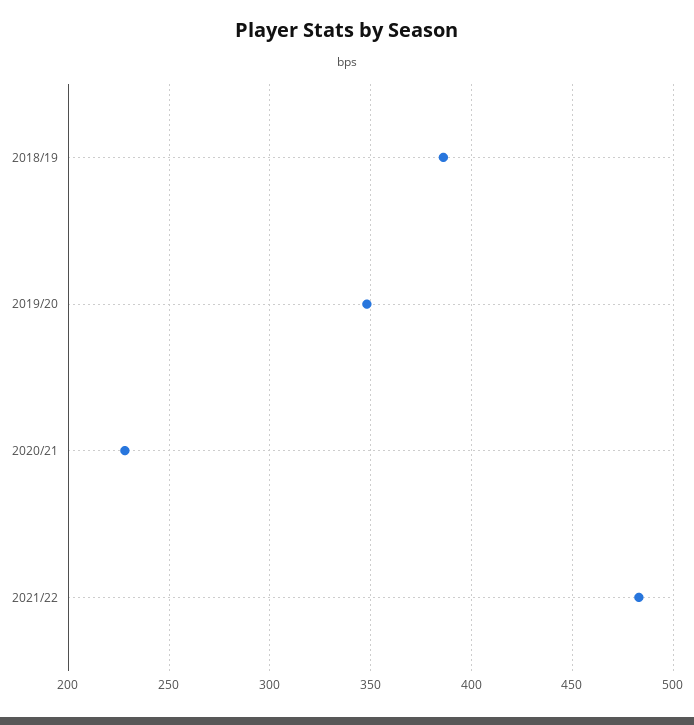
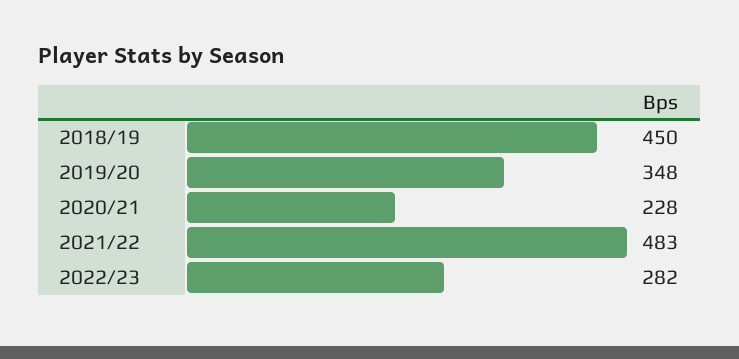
2018/19: 385 -> 450
2022/23: none -> 282

